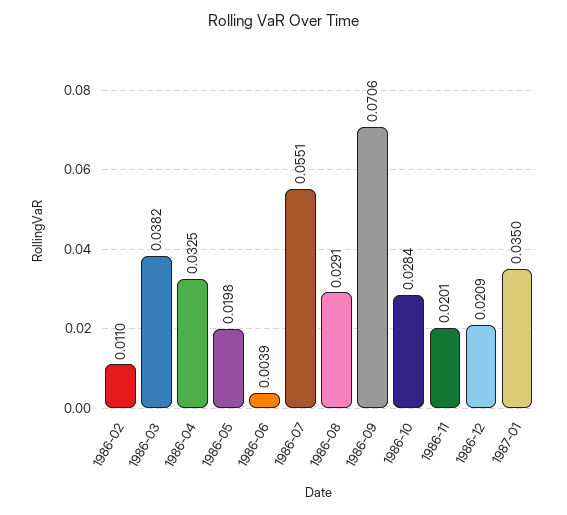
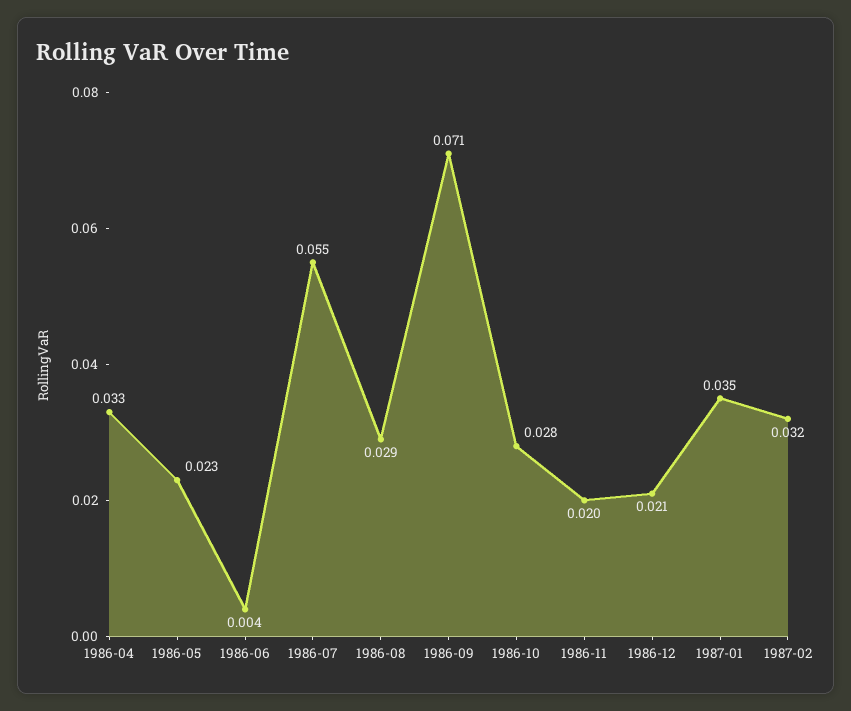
1986-02: 0.011 -> none
1986-03: 0.0382 -> none
1986-05: 0.0198 -> 0.023
1987-02: none -> 0.032

